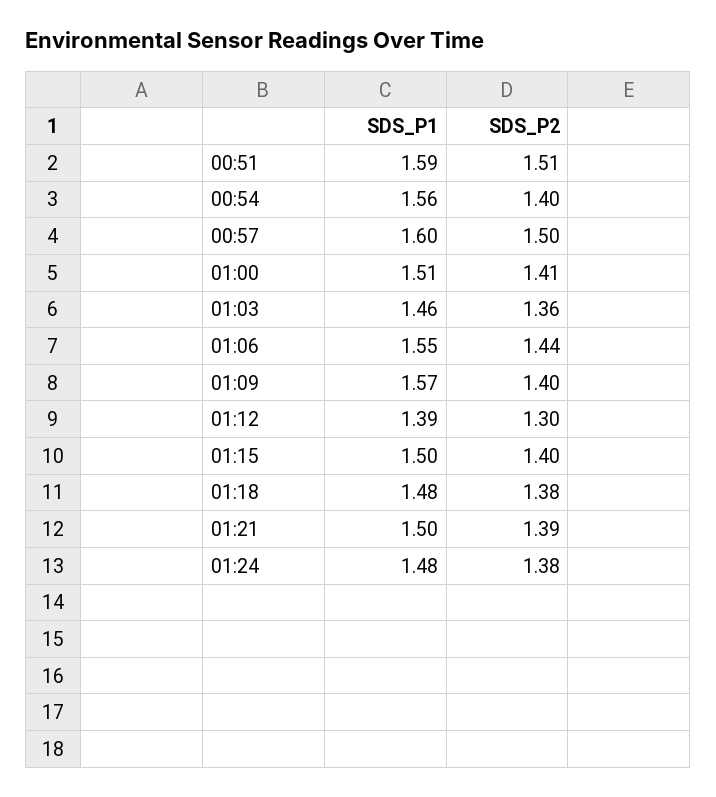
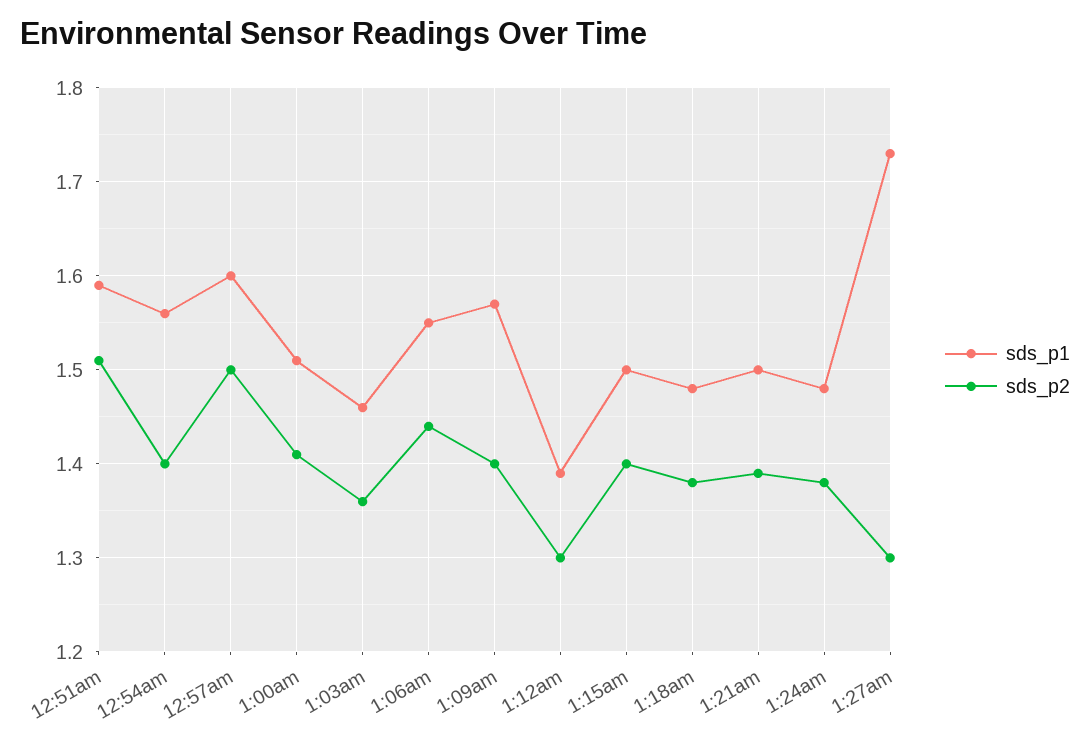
SDS_P1, 1:27am: none -> 1.73
SDS_P2, 1:27am: none -> 1.3

